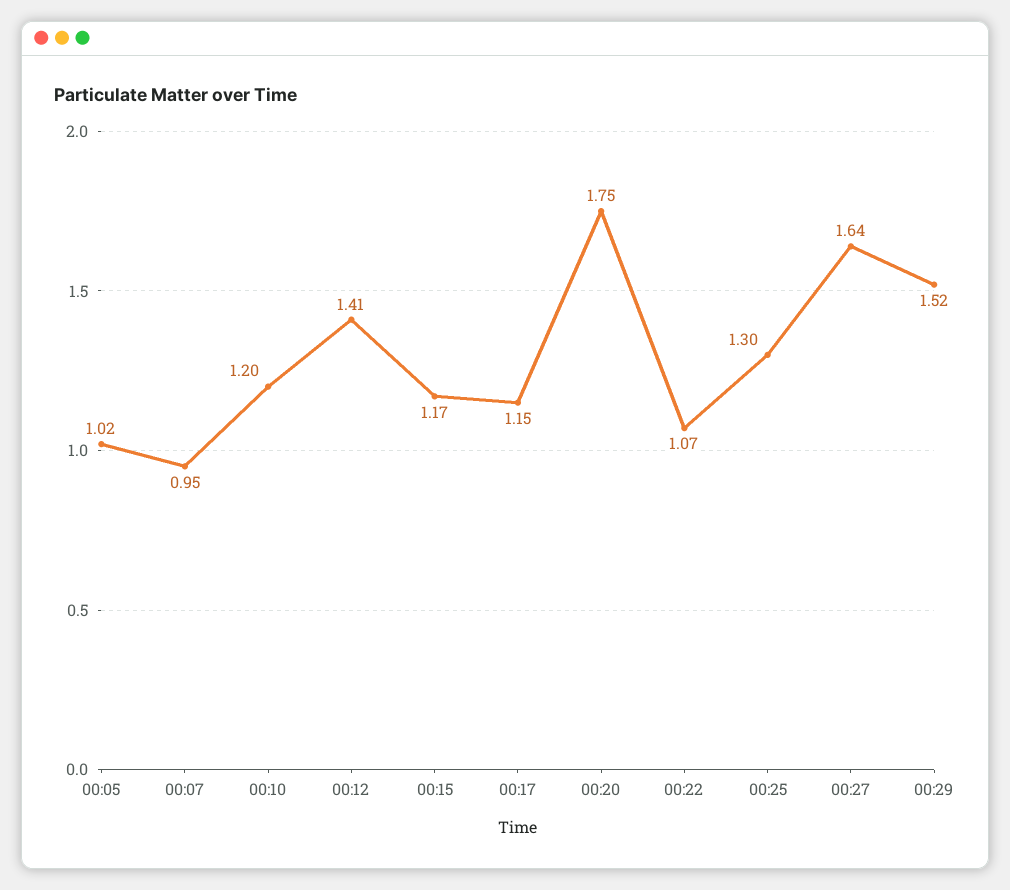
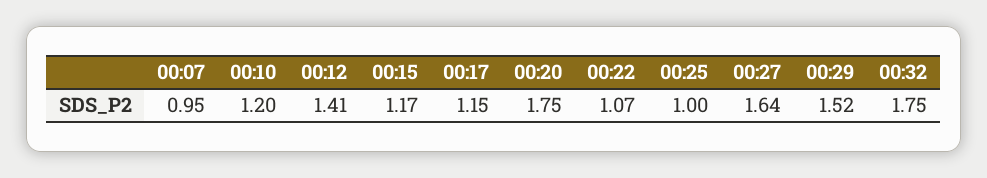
00:05: 1.02 -> none
00:25: 1.3 -> 1
00:32: none -> 1.75

